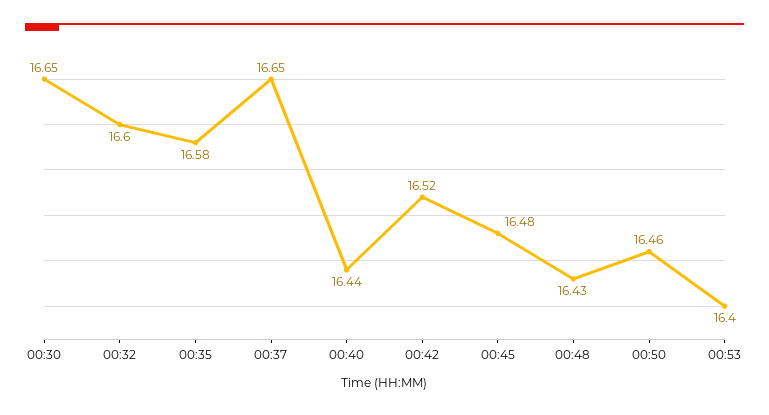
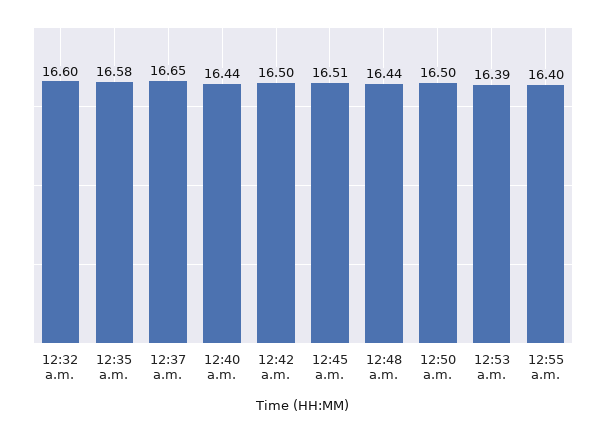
00:30: 16.65 -> none
00:42: 16.52 -> 16.5
00:45: 16.48 -> 16.51
00:48: 16.43 -> 16.44
00:50: 16.46 -> 16.5
00:53: 16.4 -> 16.39
12:55 a.m.: none -> 16.4

